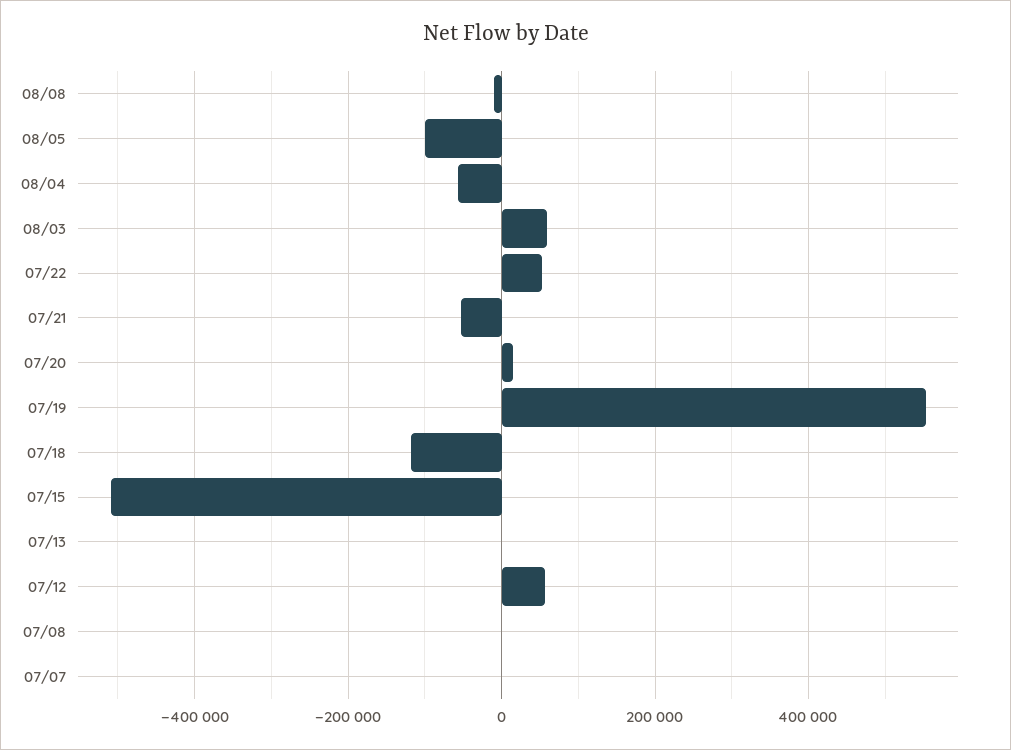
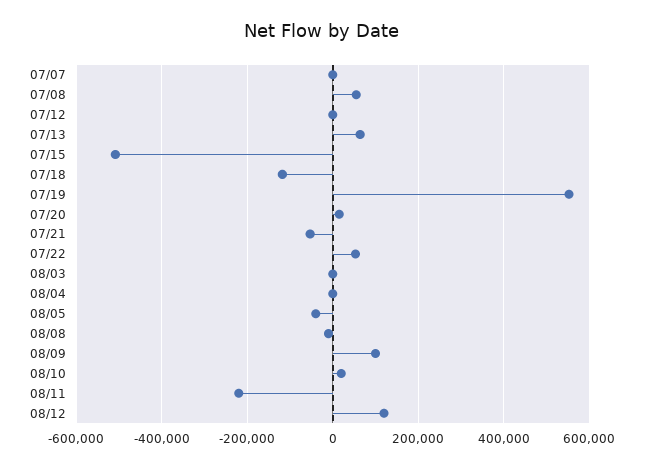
08/05: -100000 -> -40000
08/04: -60000 -> 0
08/03: 60000 -> 0
07/13: 0 -> 60000
07/12: 60000 -> 0
07/08: 0 -> 60000
08/09: none -> 100000
08/10: none -> 20000
08/11: none -> -220000
08/12: none -> 120000

